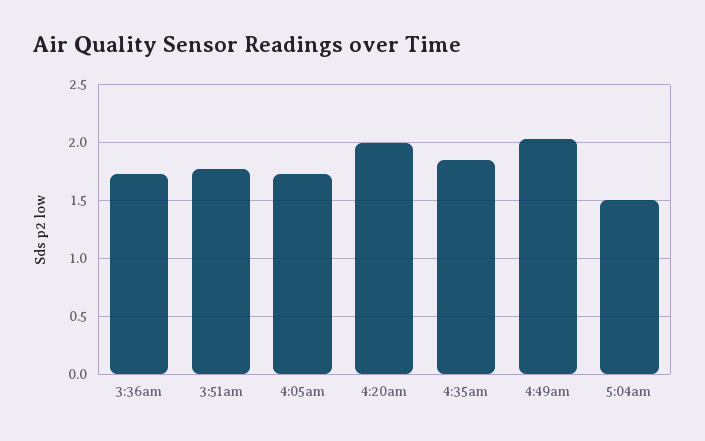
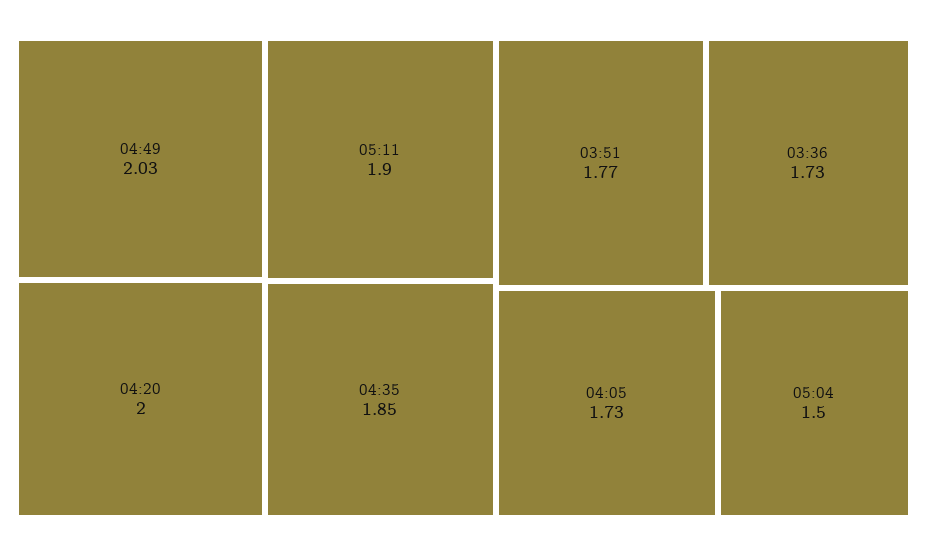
05:11: none -> 1.9

